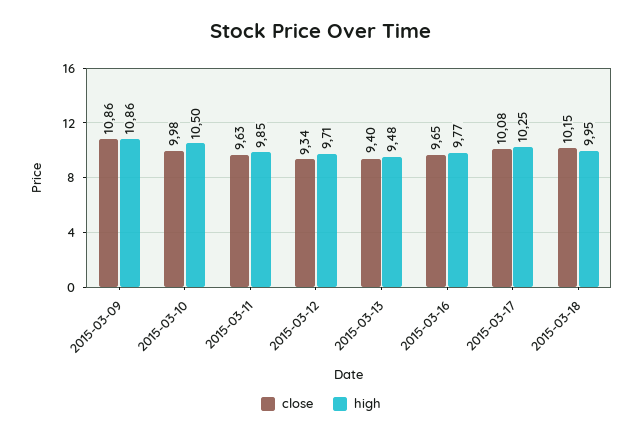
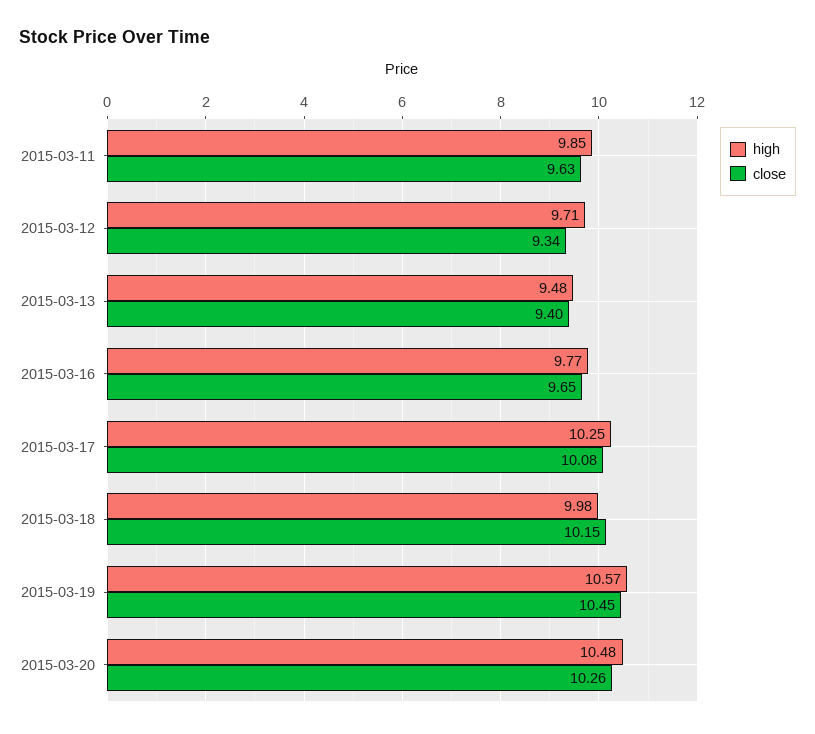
close, 2015-03-09: 10.86 -> none
high, 2015-03-09: 10.86 -> none
close, 2015-03-10: 9.98 -> none
high, 2015-03-10: 10.5 -> none
high, 2015-03-18: 9.95 -> 9.98
high, 2015-03-19: none -> 10.57
close, 2015-03-19: none -> 10.45
high, 2015-03-20: none -> 10.48
close, 2015-03-20: none -> 10.26

